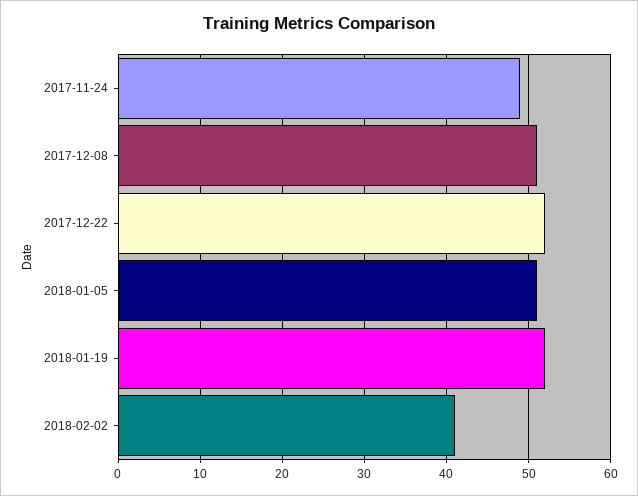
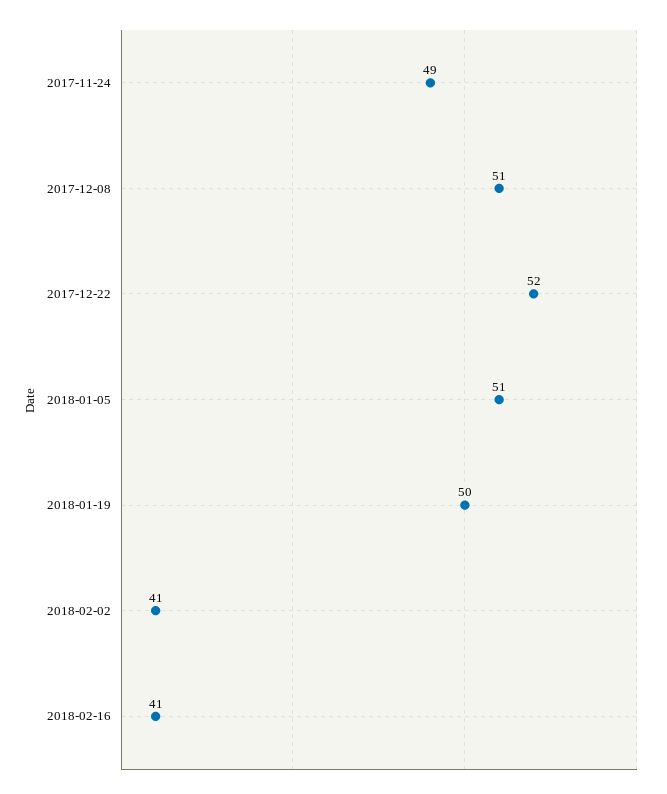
2018-01-19: 52 -> 50
2018-02-16: none -> 41

